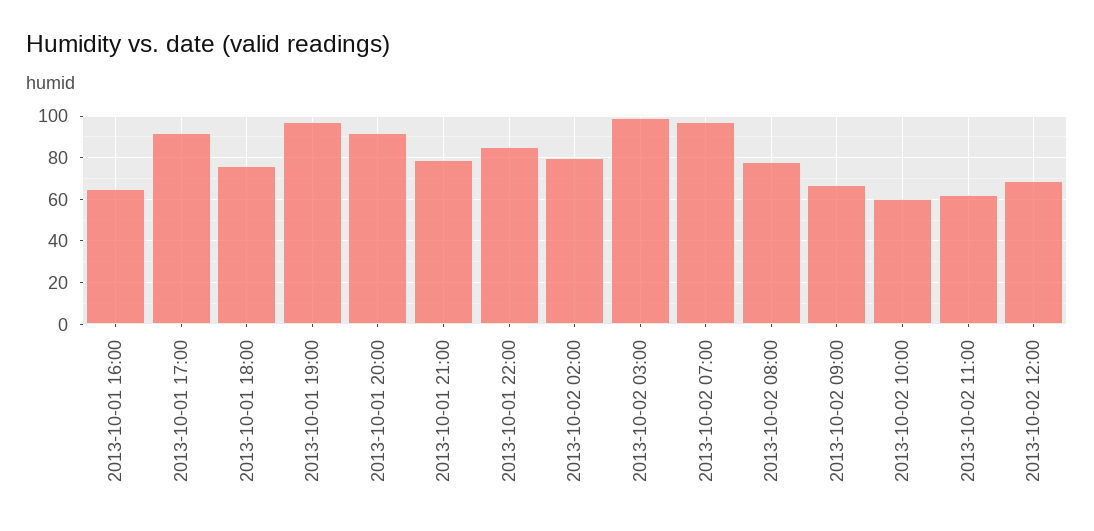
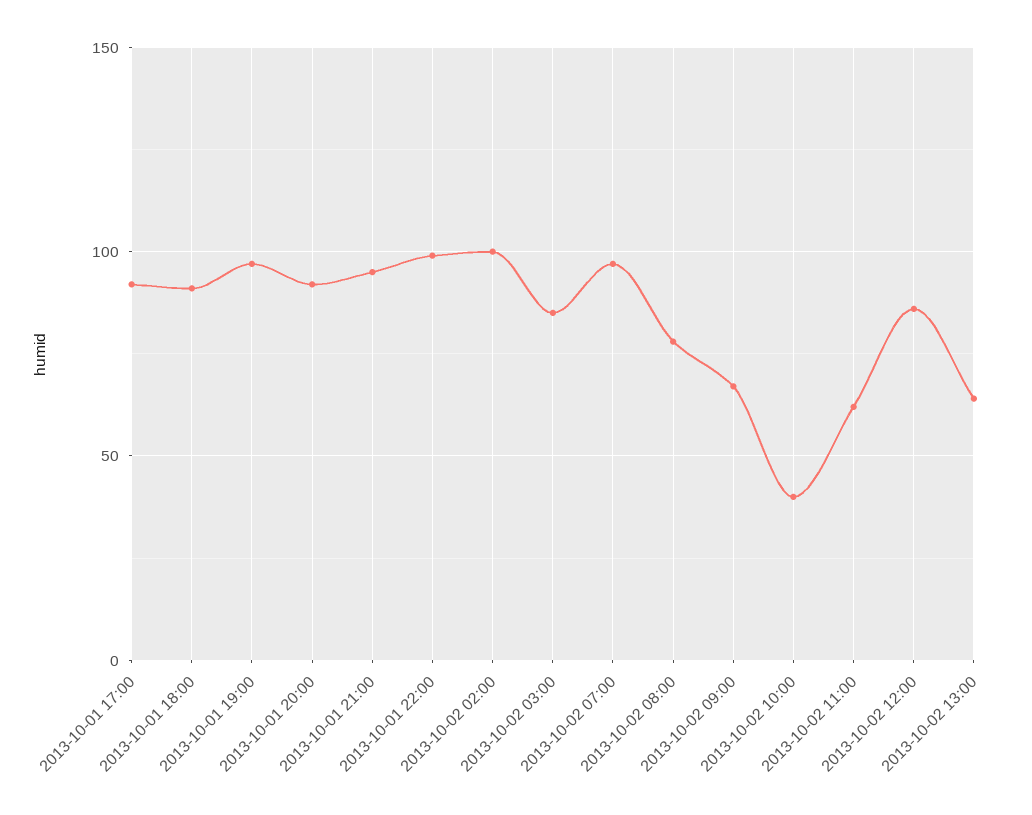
2013-10-01 16:00: 65 -> none
2013-10-01 18:00: 75 -> 90
2013-10-01 21:00: 80 -> 95
2013-10-01 22:00: 85 -> 100
2013-10-02 02:00: 80 -> 100
2013-10-02 03:00: 100 -> 85
2013-10-02 10:00: 60 -> 40
2013-10-02 12:00: 70 -> 85
2013-10-02 13:00: none -> 65

